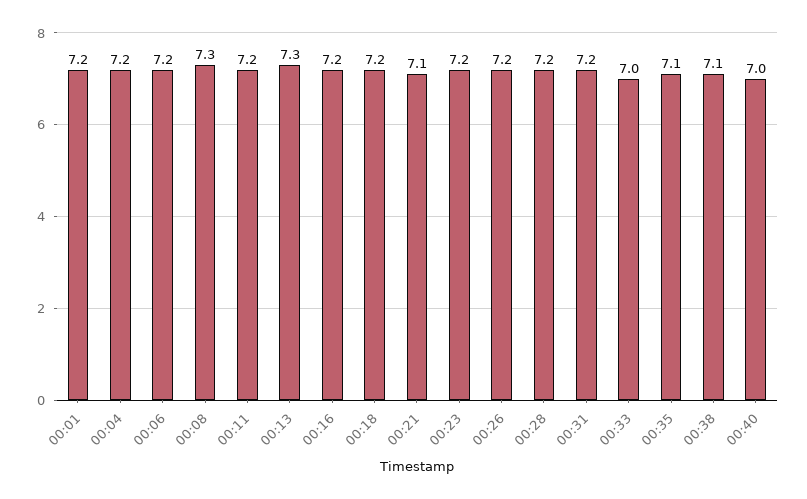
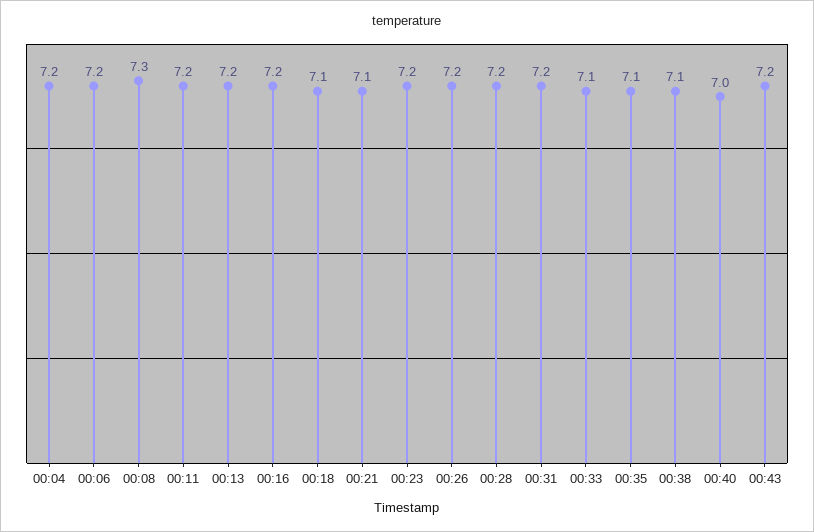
00:01: 7.2 -> none
00:13: 7.3 -> 7.2
00:18: 7.2 -> 7.1
00:33: 7 -> 7.1
00:43: none -> 7.2

